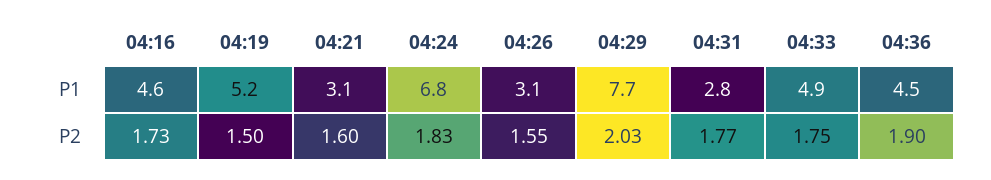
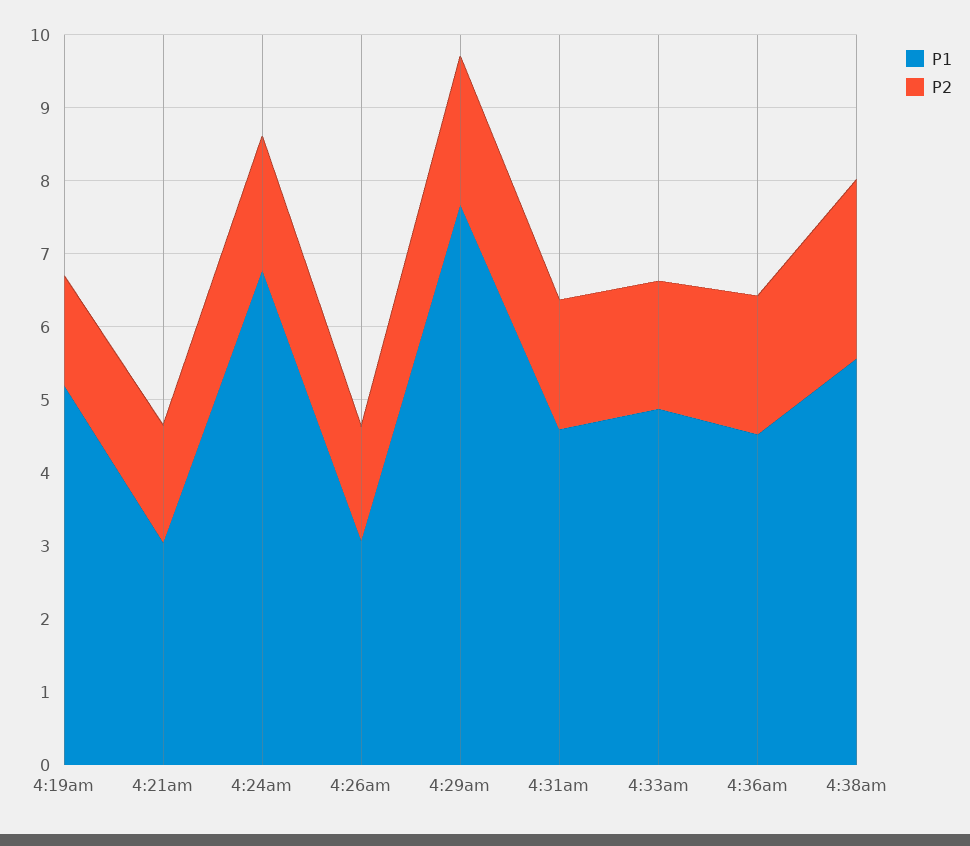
P1, 04:16: 4.6 -> none
P1, 04:31: 2.8 -> 4.6
P2, 04:16: 1.73 -> none
P1, 4:38am: none -> 5.6
P2, 4:38am: none -> 2.4

